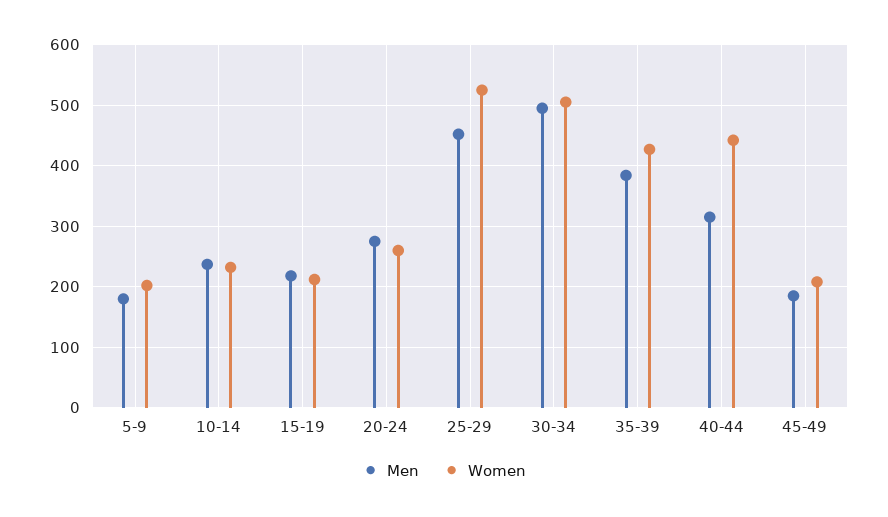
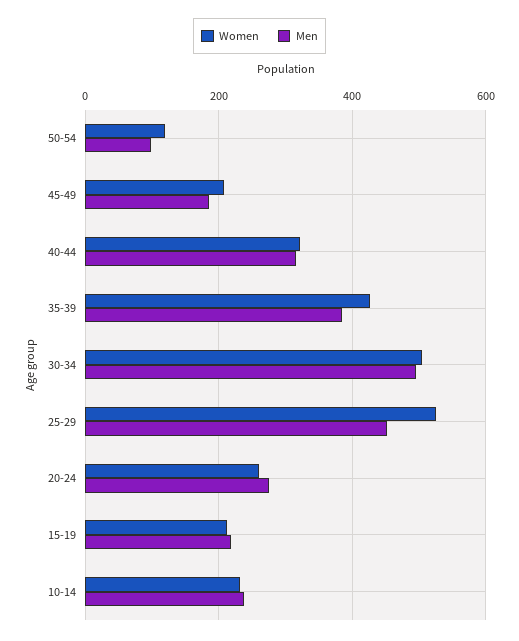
Men, 5-9: 180 -> none
Women, 5-9: 200 -> none
Women, 40-44: 440 -> 320
Women, 50-54: none -> 120
Men, 50-54: none -> 100

